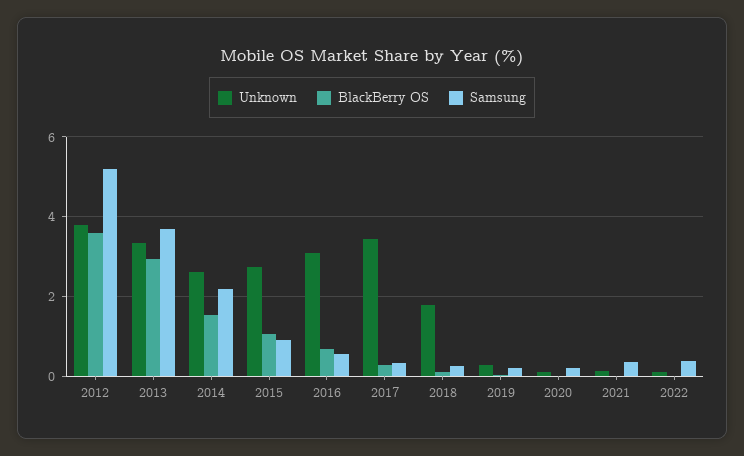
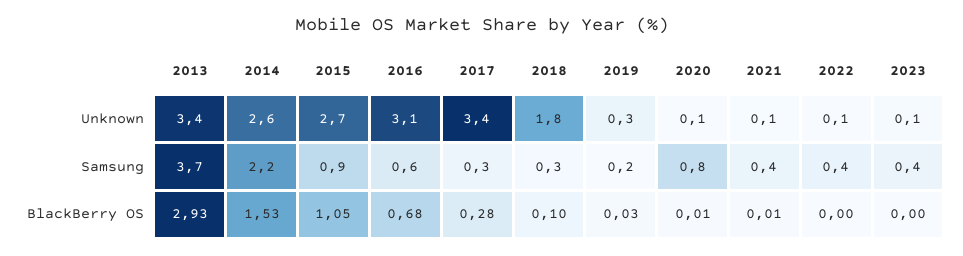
Unknown, 2012: 3.8 -> none
BlackBerry OS, 2012: 3.6 -> none
Samsung, 2012: 5.2 -> none
Samsung, 2020: 0.2 -> 0.8
Unknown, 2023: none -> 0.1
Samsung, 2023: none -> 0.4
BlackBerry OS, 2023: none -> 0

